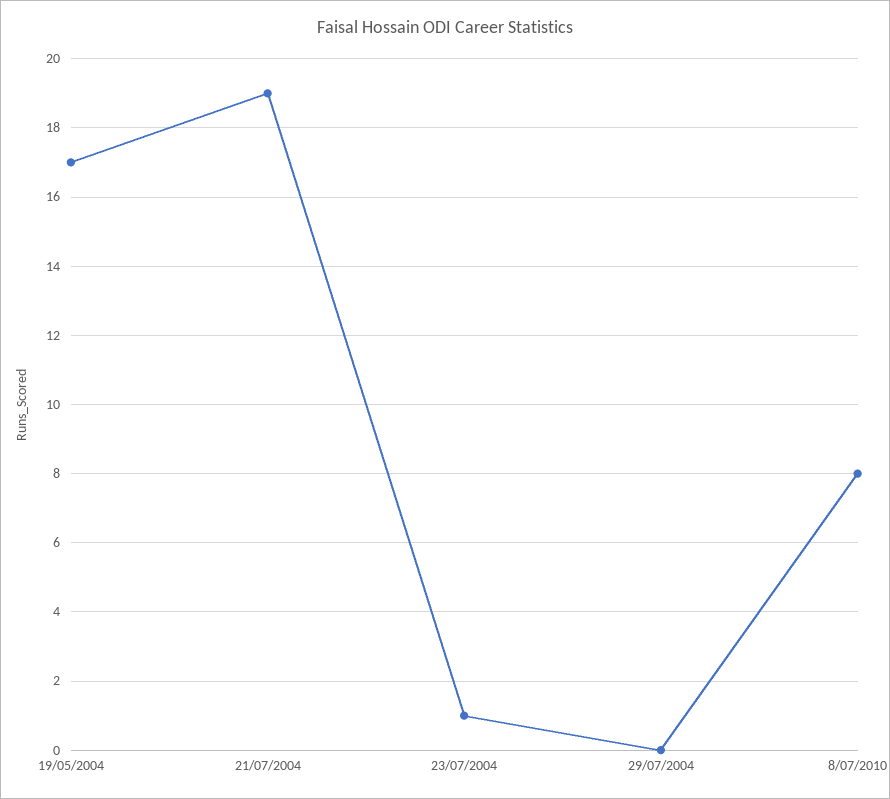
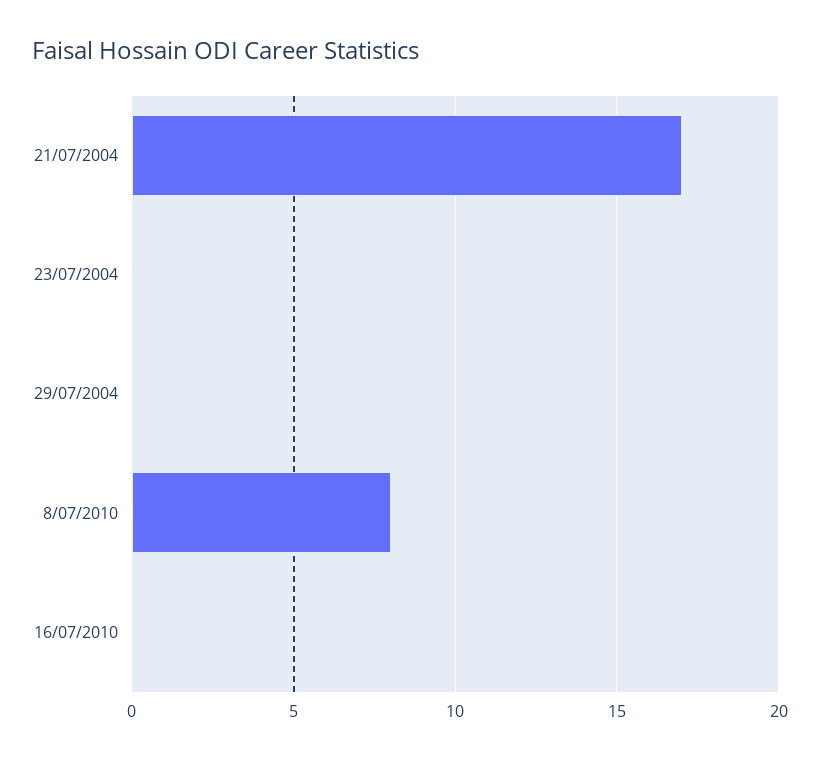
19/05/2004: 17 -> none
21/07/2004: 19 -> 17
23/07/2004: 1 -> 0
16/07/2010: none -> 0

